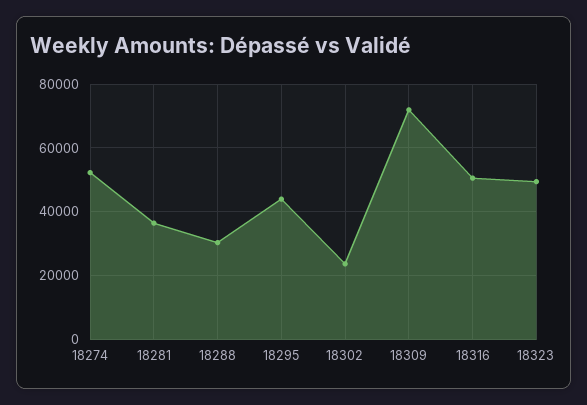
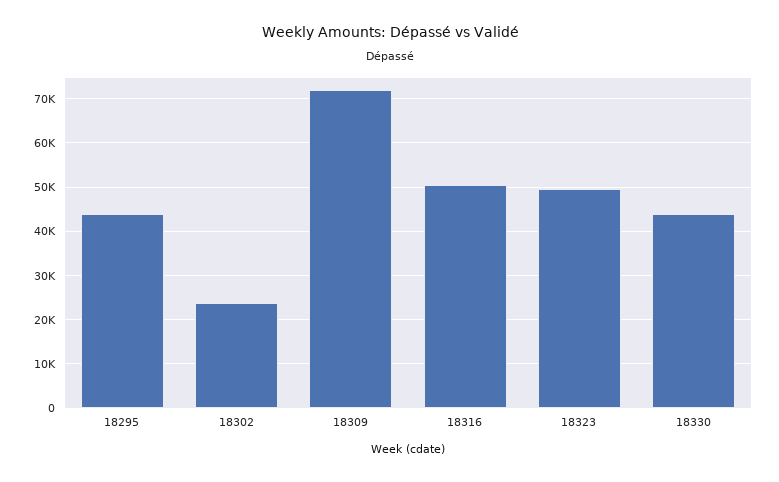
18274: 52000 -> none
18281: 36000 -> none
18288: 30000 -> none
18330: none -> 44000

